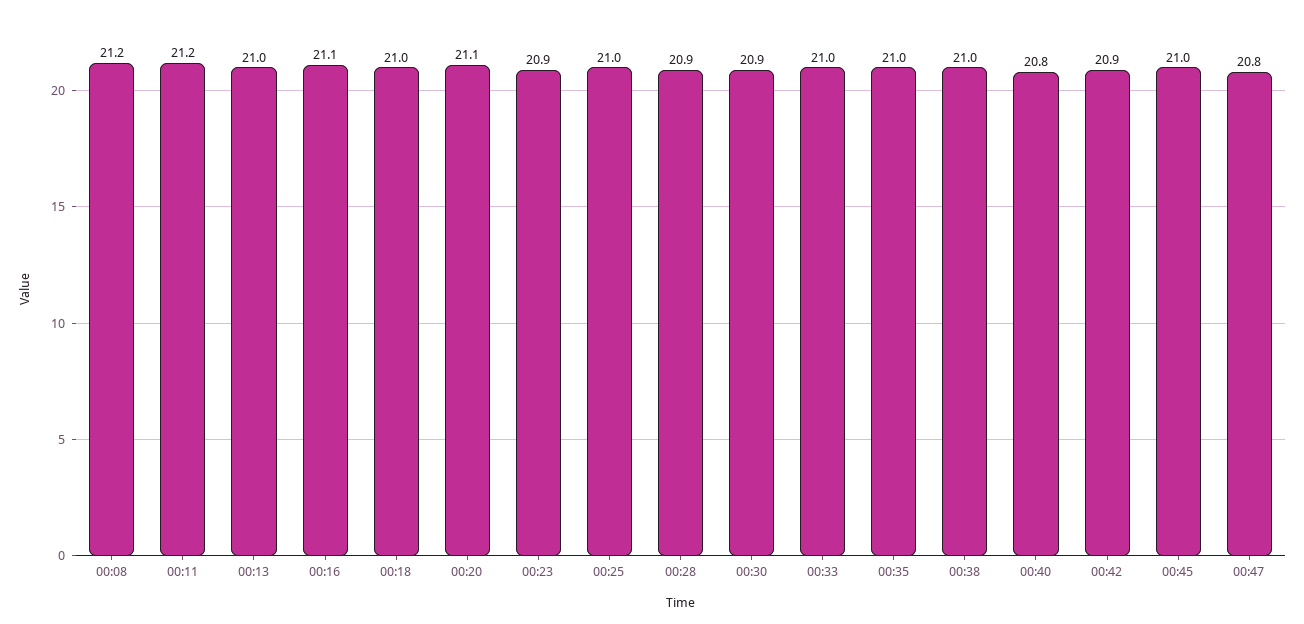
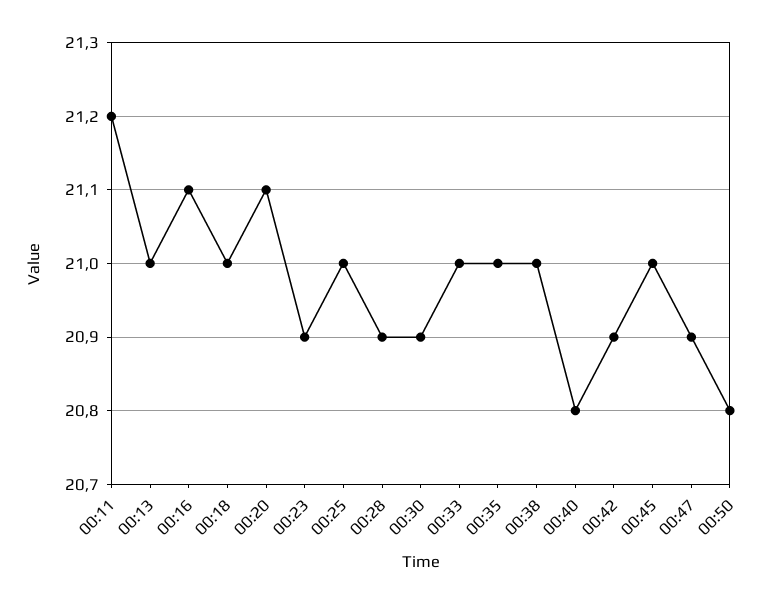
00:08: 21.2 -> none
00:47: 20.8 -> 20.9
00:50: none -> 20.8

